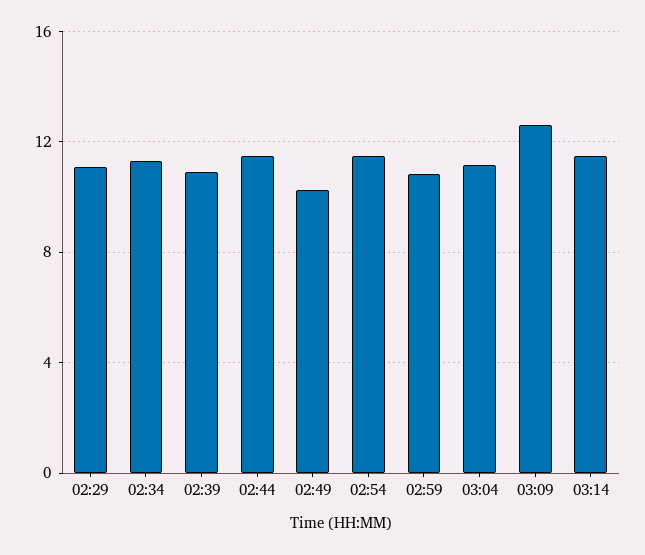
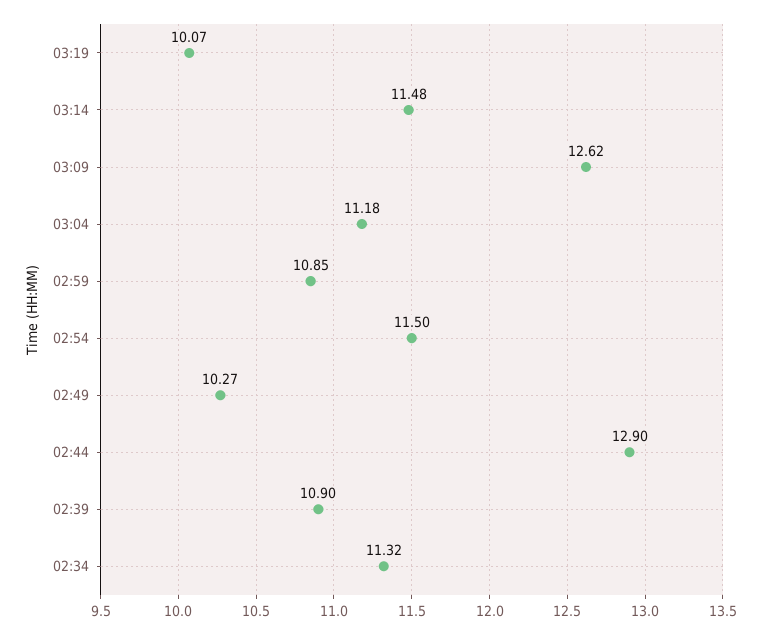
02:29: 11 -> none
02:44: 11.5 -> 12.9
03:19: none -> 10.07

